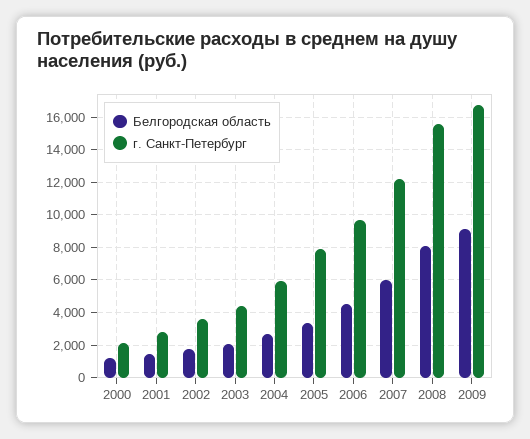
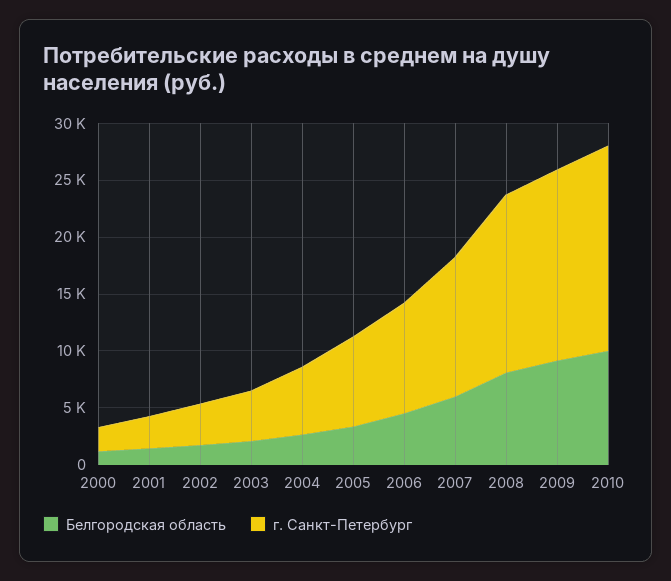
Белгородская область, 2010: none -> 10000
г. Санкт-Петербург, 2010: none -> 18000

